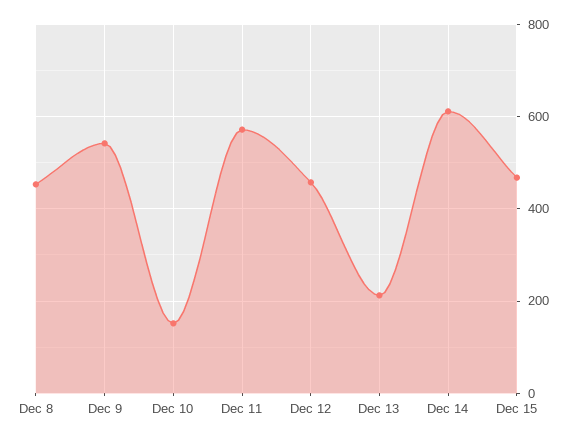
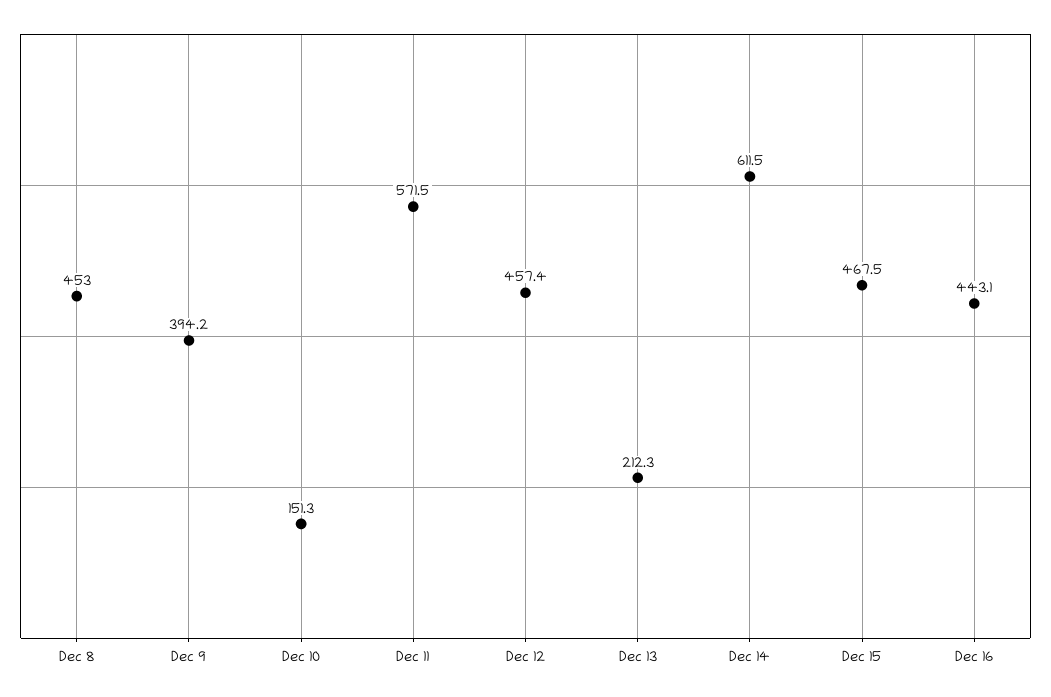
Dec 9: 540 -> 394.2
Dec 16: none -> 443.1

